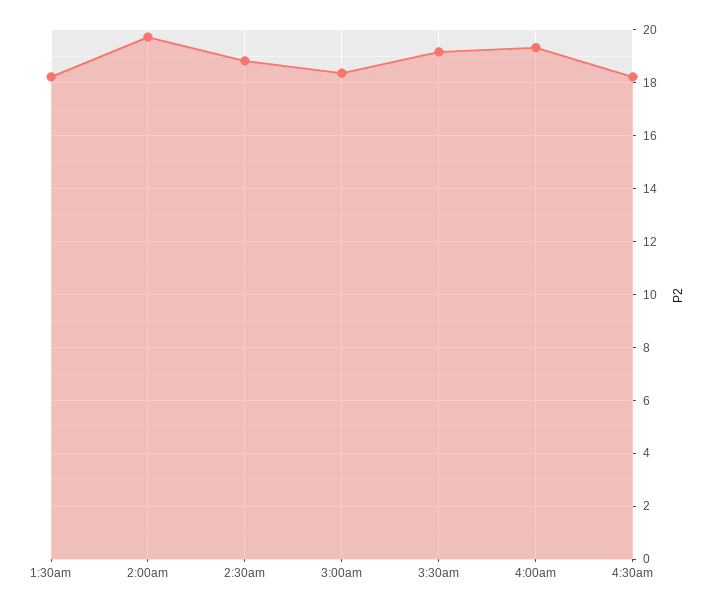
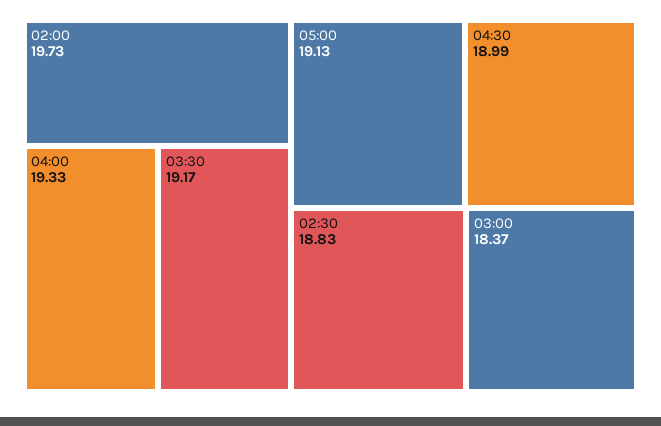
1:30am: 18.25 -> none
4:30am: 18.25 -> 18.99
05:00: none -> 19.13

